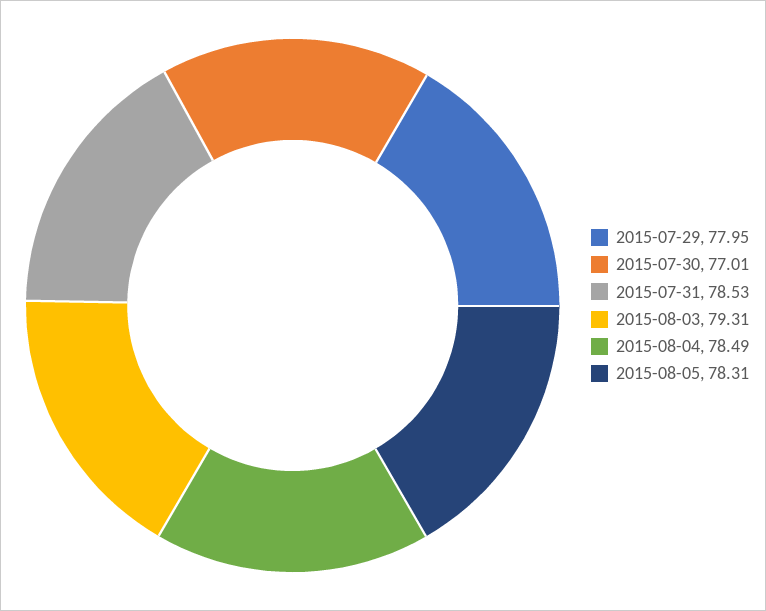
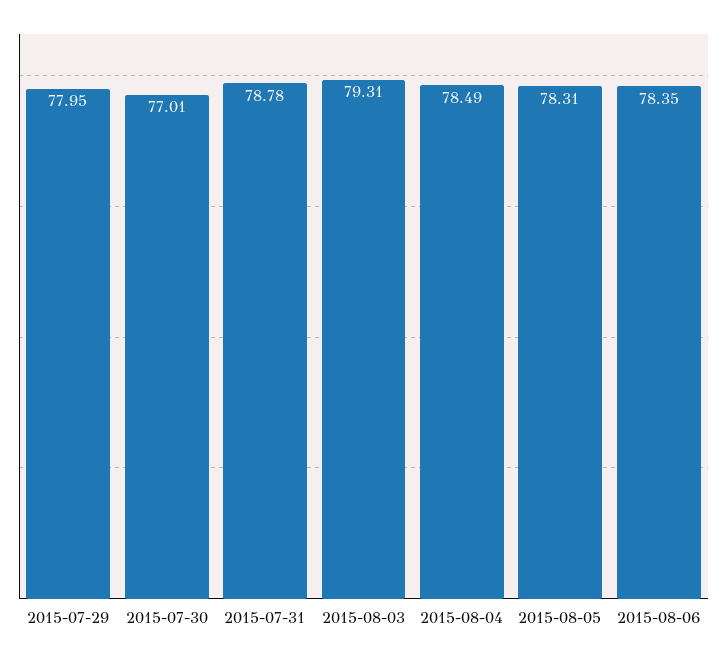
2015-07-31: 78.53 -> 78.78
2015-08-06: none -> 78.35

